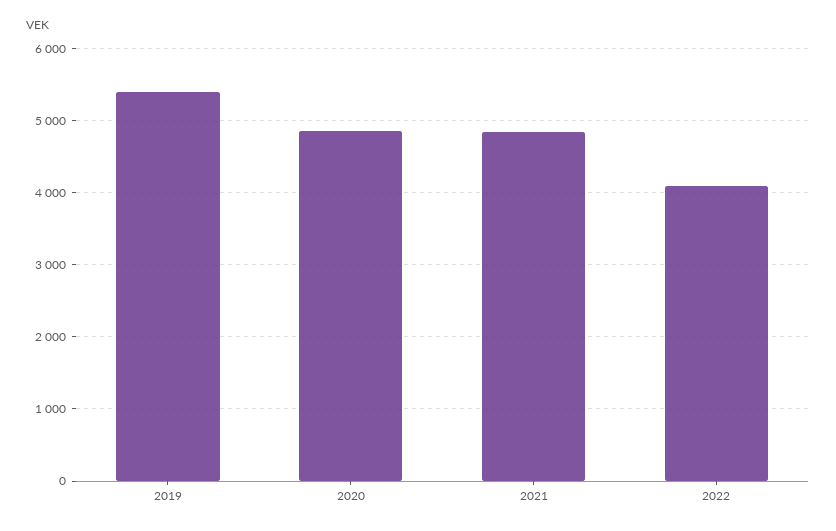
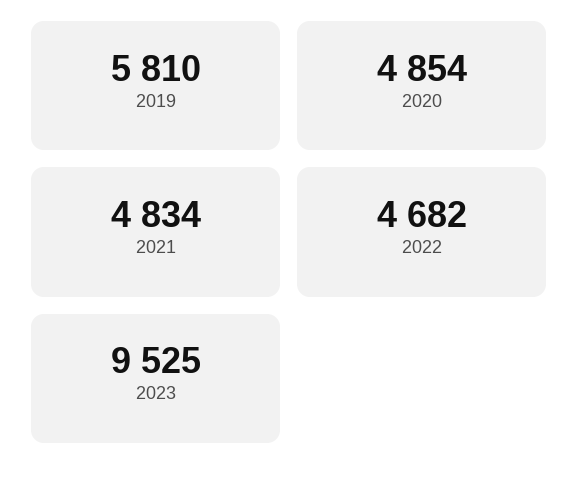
2019: 5400 -> 5810
2022: 4100 -> 4682
2023: none -> 9525

